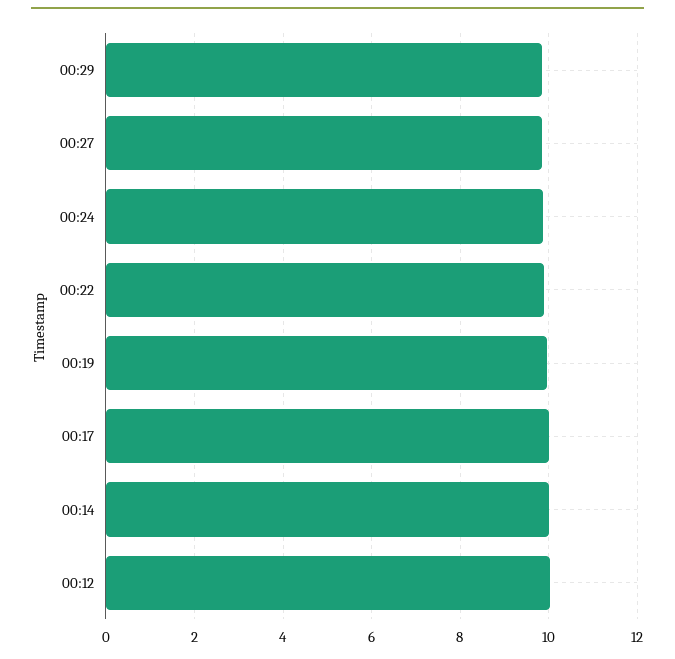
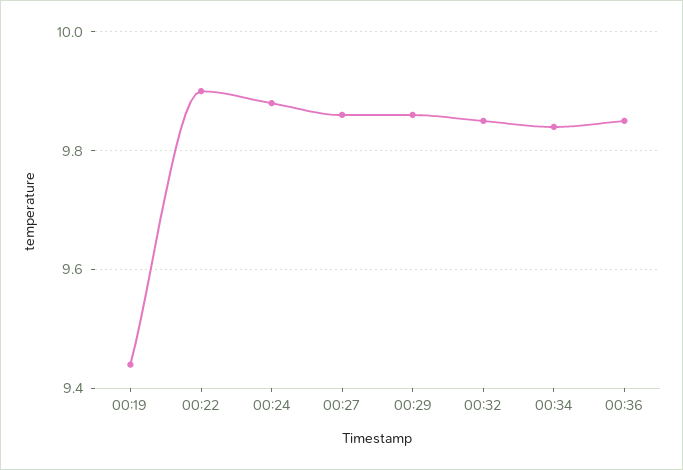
00:19: 10 -> 9.45
00:17: 10 -> none
00:14: 10 -> none
00:12: 10 -> none
00:32: none -> 9.85
00:34: none -> 9.85
00:36: none -> 9.85

